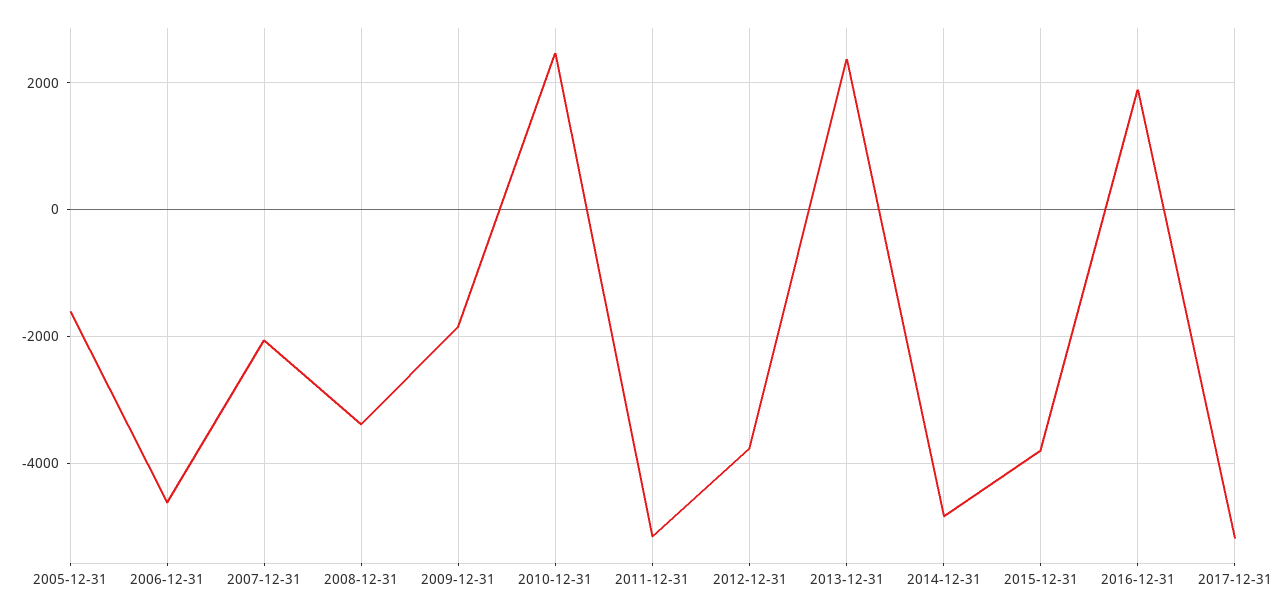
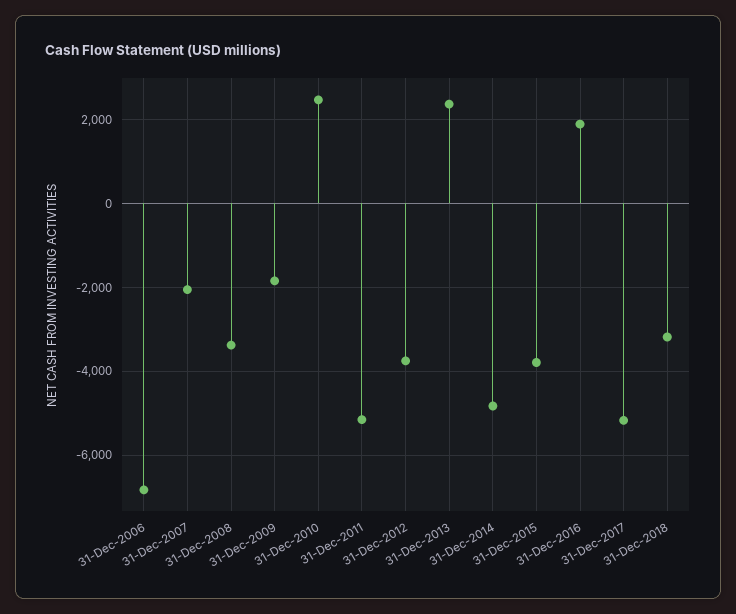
2005-12-31: -1600 -> none
2006-12-31: -4600 -> -6800
31-Dec-2018: none -> -3200

